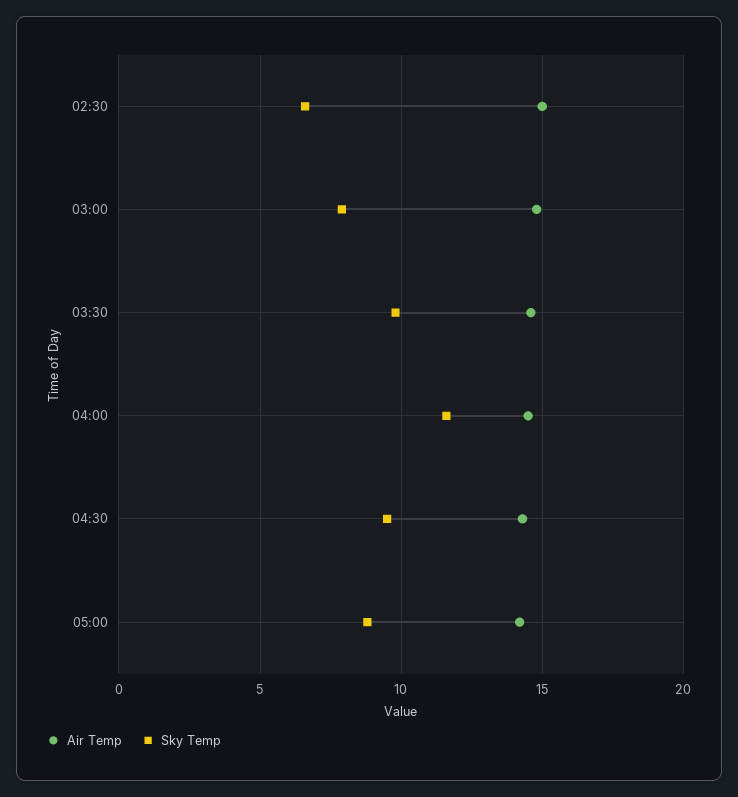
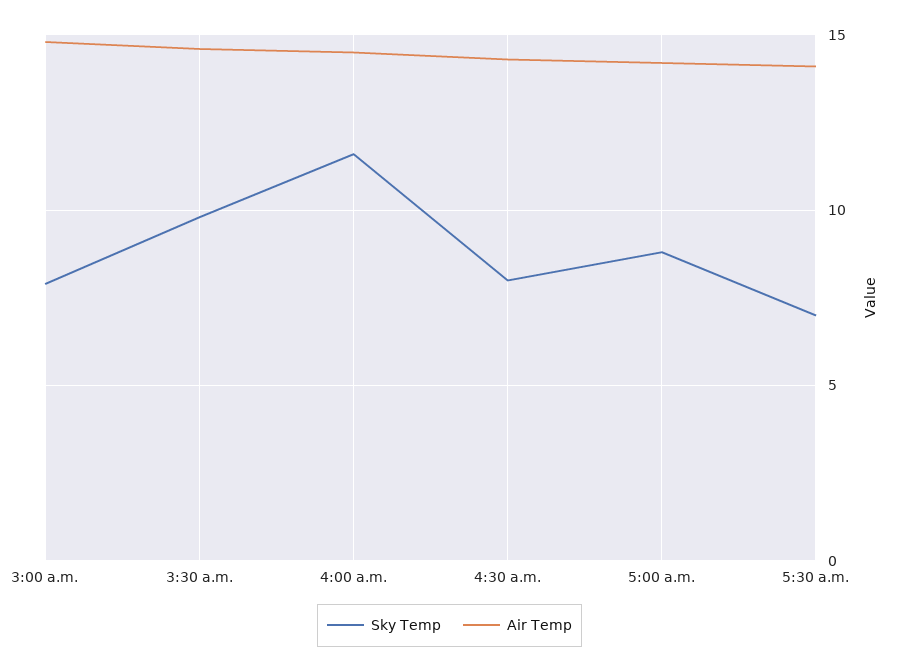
Air Temp, 02:30: 15 -> none
Sky Temp, 02:30: 6.5 -> none
Sky Temp, 04:30: 9.5 -> 8
Sky Temp, 5:30 a.m.: none -> 7
Air Temp, 5:30 a.m.: none -> 14

